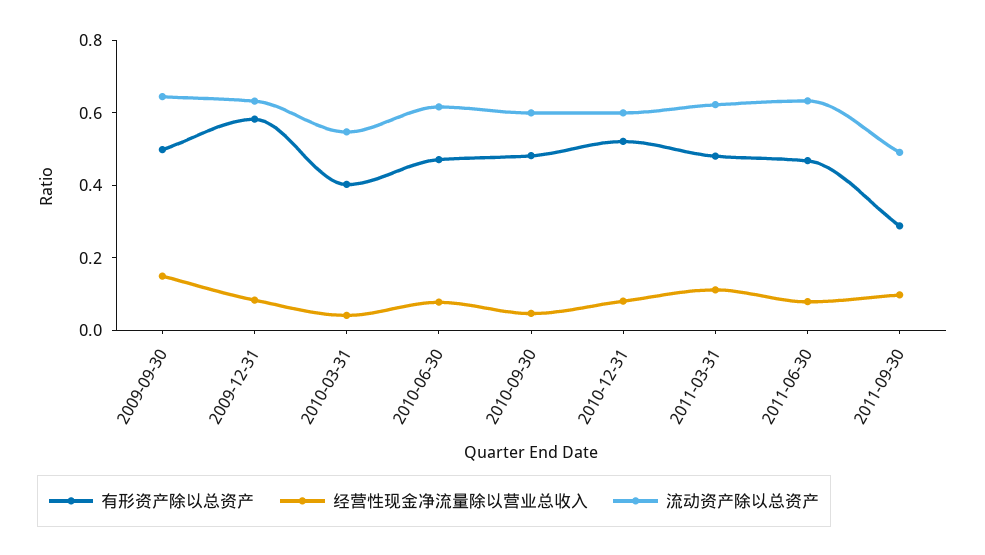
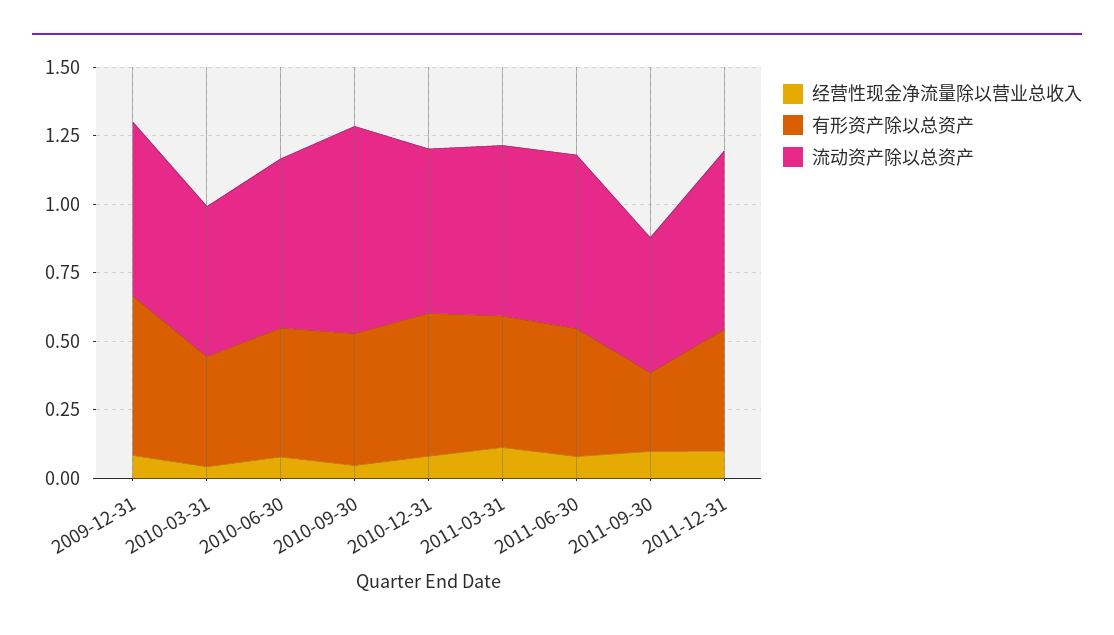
有形资产除以总资产, 2009-09-30: 0.5 -> none
经营性现金净流量除以营业总收入, 2009-09-30: 0.15 -> none
流动资产除以总资产, 2009-09-30: 0.65 -> none
流动资产除以总资产, 2010-09-30: 0.6 -> 0.75
经营性现金净流量除以营业总收入, 2011-12-31: none -> 0.1
有形资产除以总资产, 2011-12-31: none -> 0.45
流动资产除以总资产, 2011-12-31: none -> 0.65

